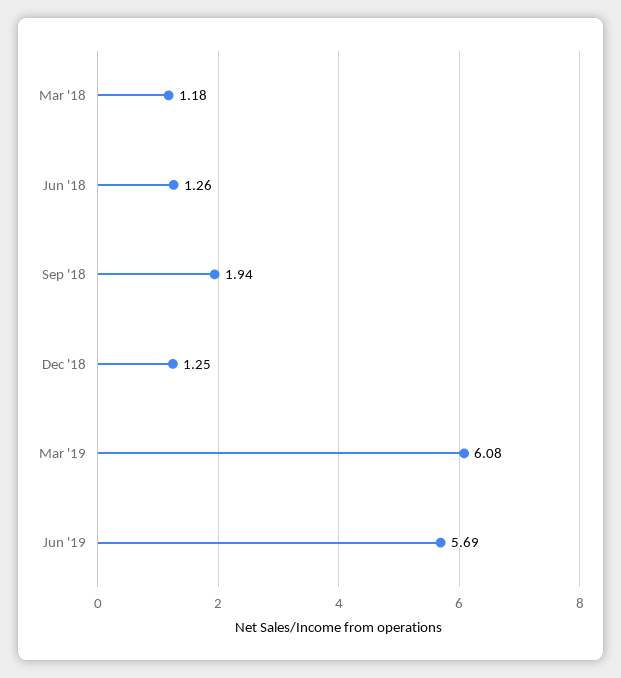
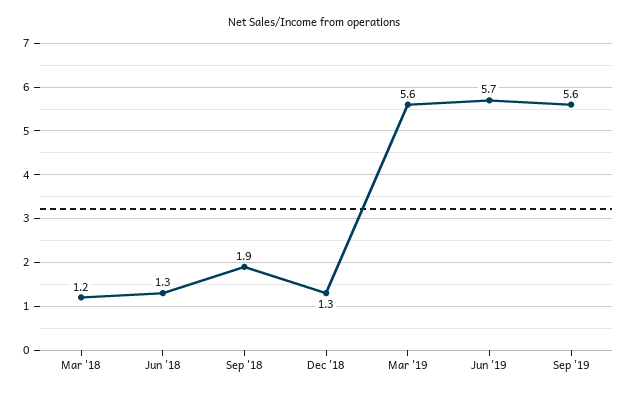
Mar '19: 6.08 -> 5.6
Sep '19: none -> 5.6

